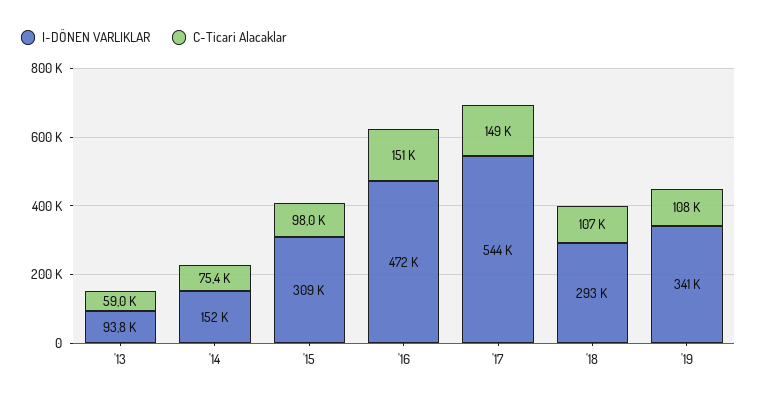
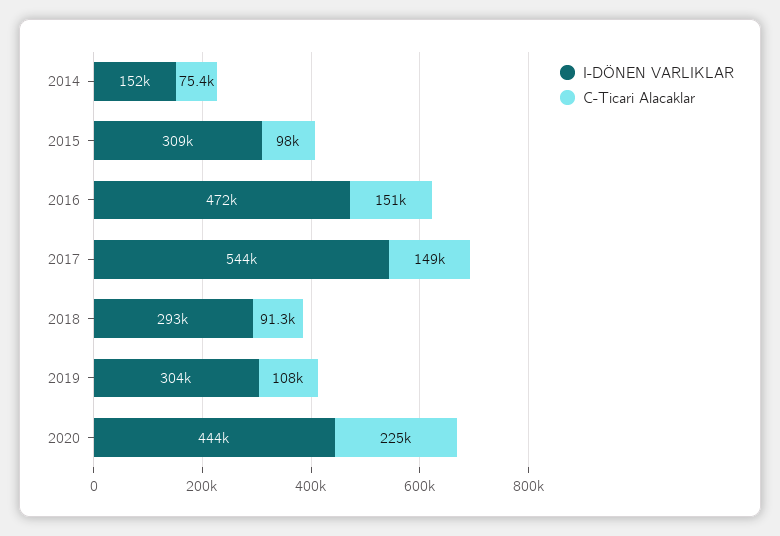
I-DÖNEN VARLIKLAR, '13: 93800 -> none
C-Ticari Alacaklar, '13: 59000 -> none
C-Ticari Alacaklar, '18: 107000 -> 91300
I-DÖNEN VARLIKLAR, '19: 341000 -> 304000
I-DÖNEN VARLIKLAR, 2020: none -> 444000
C-Ticari Alacaklar, 2020: none -> 225000

